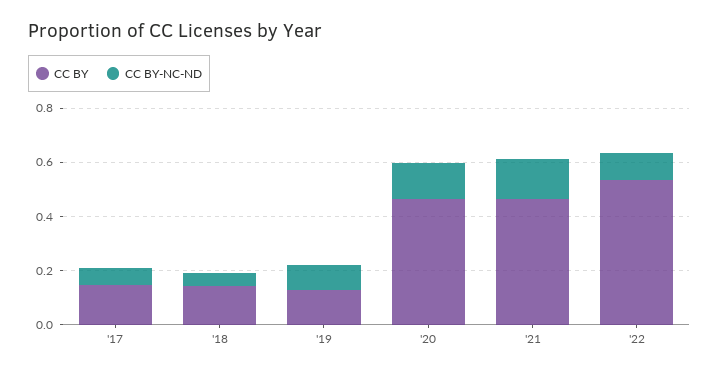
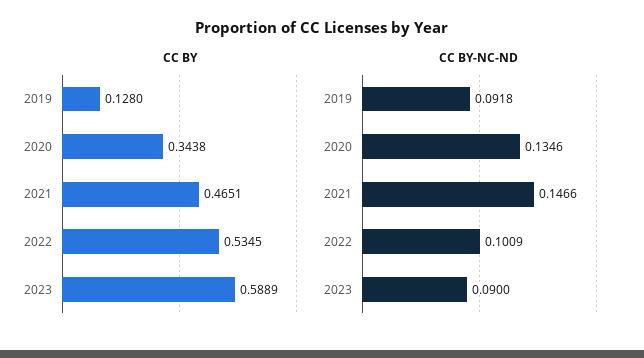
CC BY, '17: 0.15 -> none
CC BY-NC-ND, '17: 0.05 -> none
CC BY, '18: 0.15 -> none
CC BY-NC-ND, '18: 0.05 -> none
CC BY, '20: 0.45 -> 0.3438
CC BY, 2023: none -> 0.5889
CC BY-NC-ND, 2023: none -> 0.09

